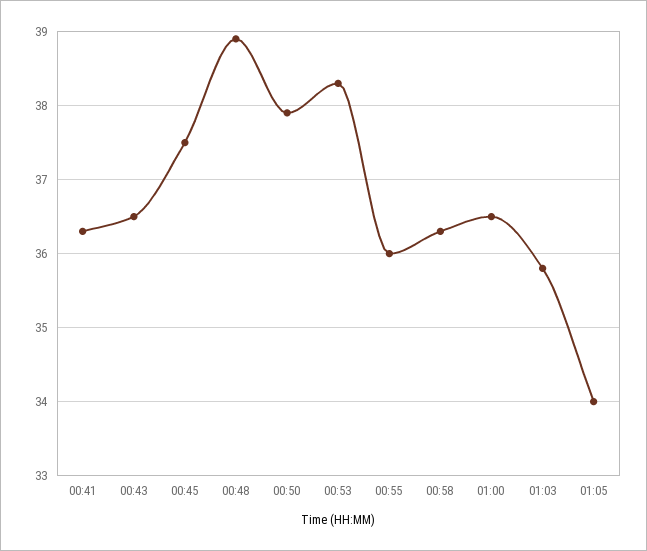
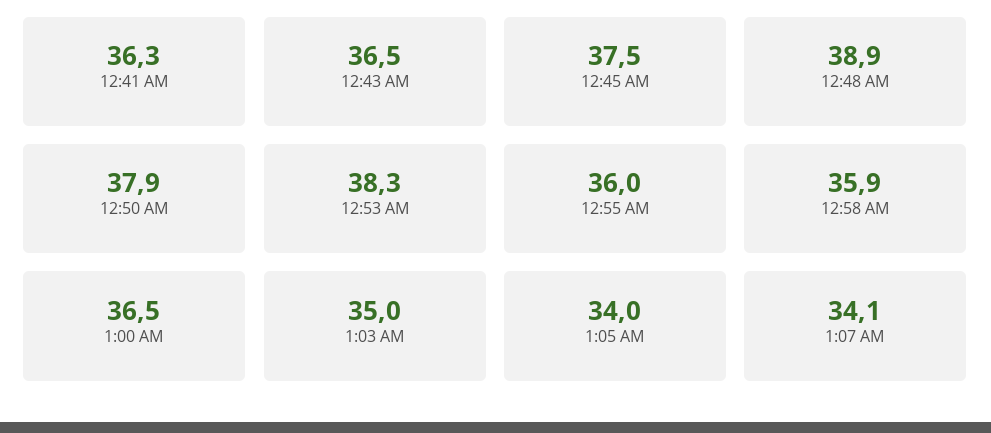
00:58: 36.3 -> 35.9
01:03: 35.8 -> 35
1:07 AM: none -> 34.1

